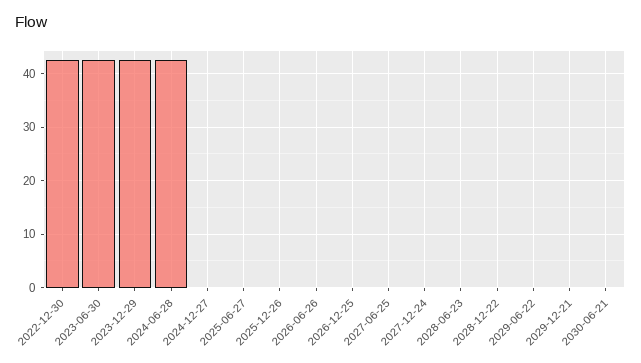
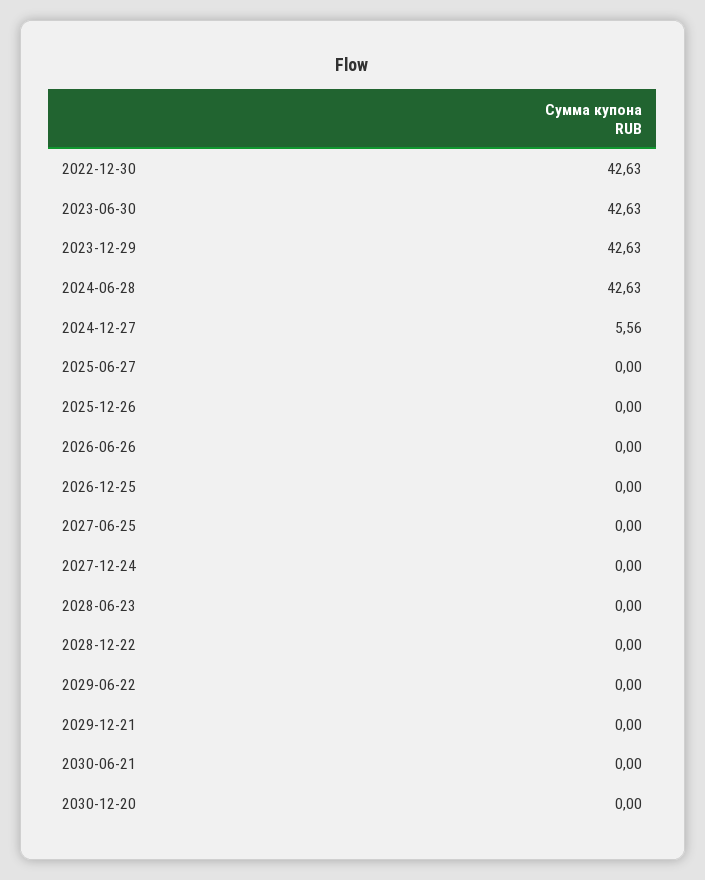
2024-12-27: 0 -> 5.56
2030-12-20: none -> 0

